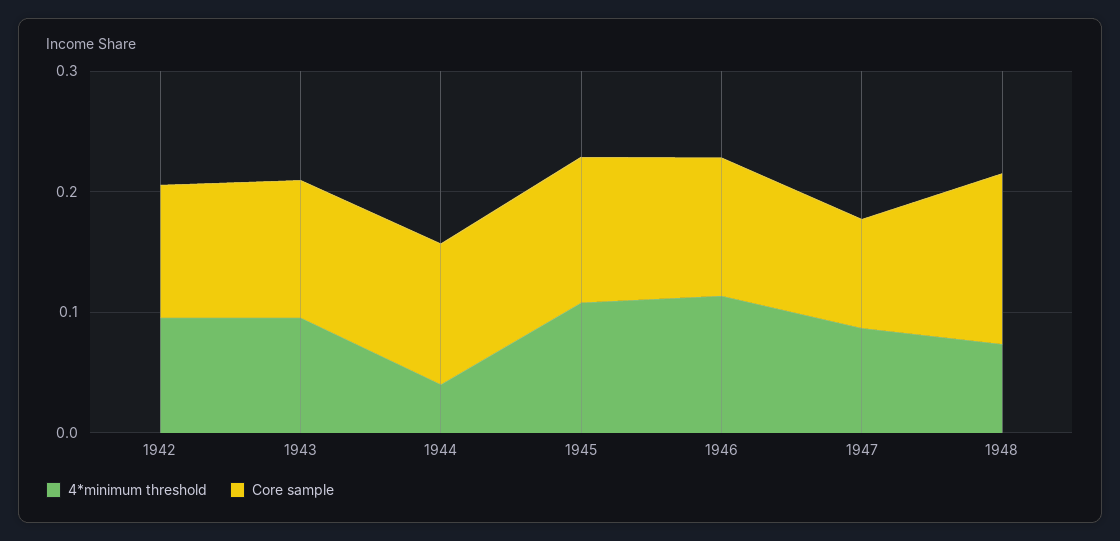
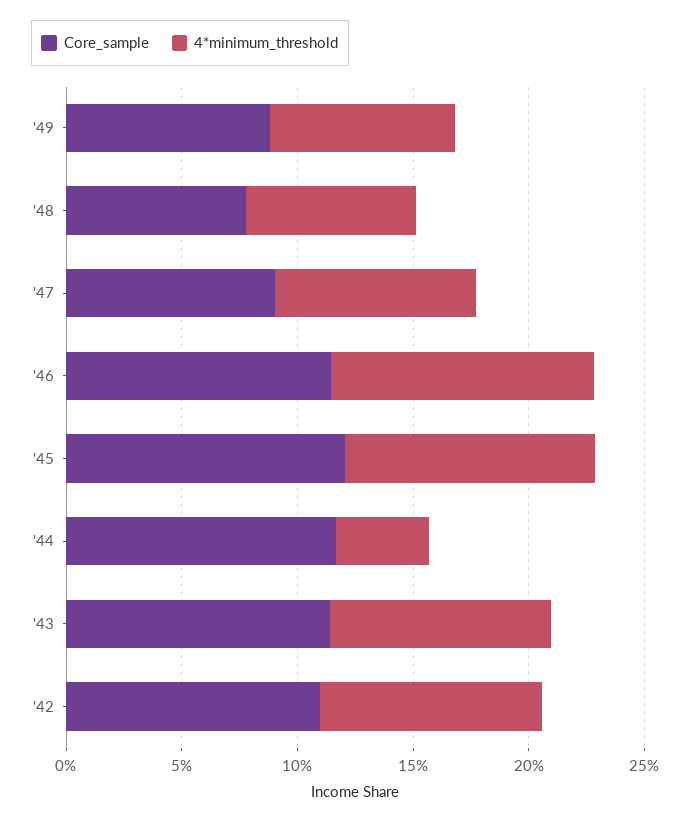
Core sample, 1948: 0.14 -> 0.08
Core sample, '49: none -> 0.09
4*minimum threshold, '49: none -> 0.08

